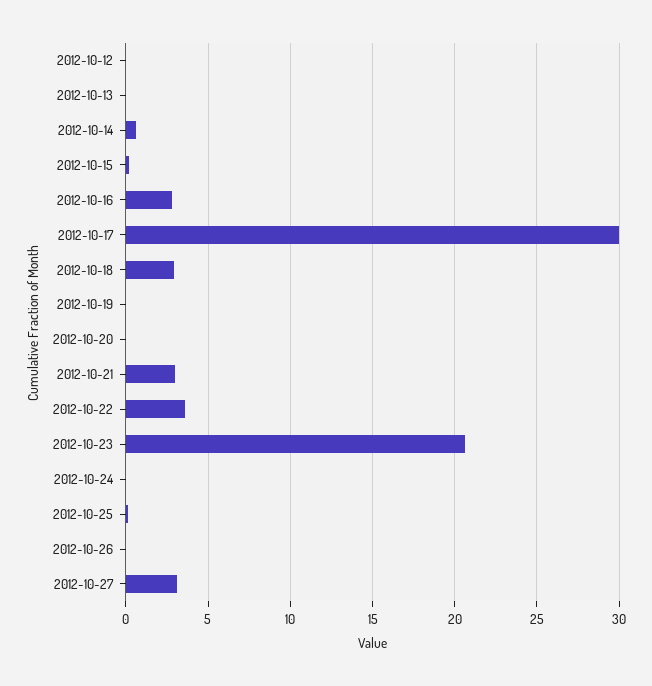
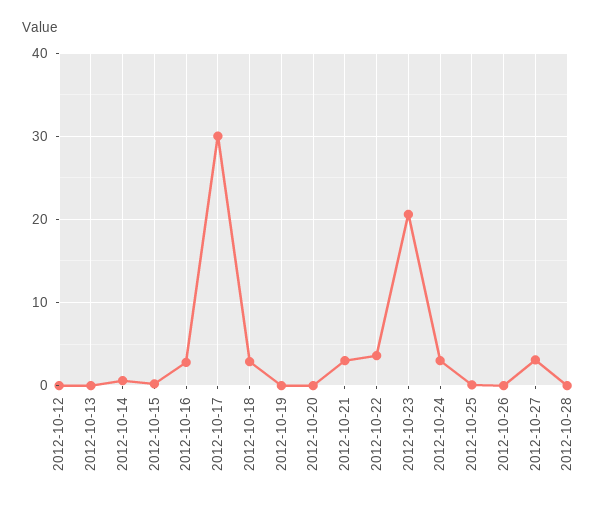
2012-10-24: 0 -> 3
2012-10-28: none -> 0

